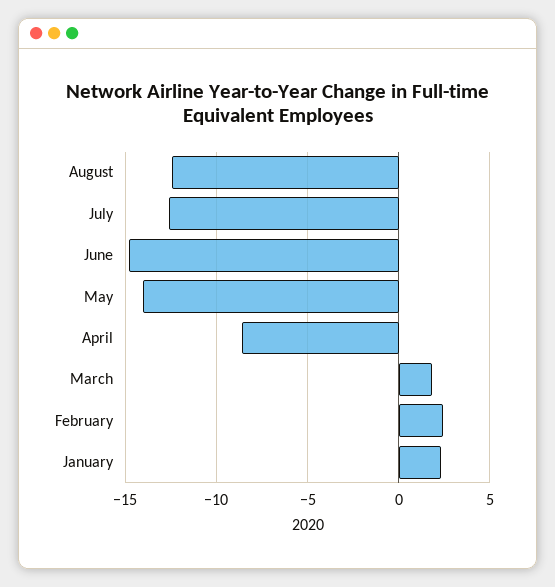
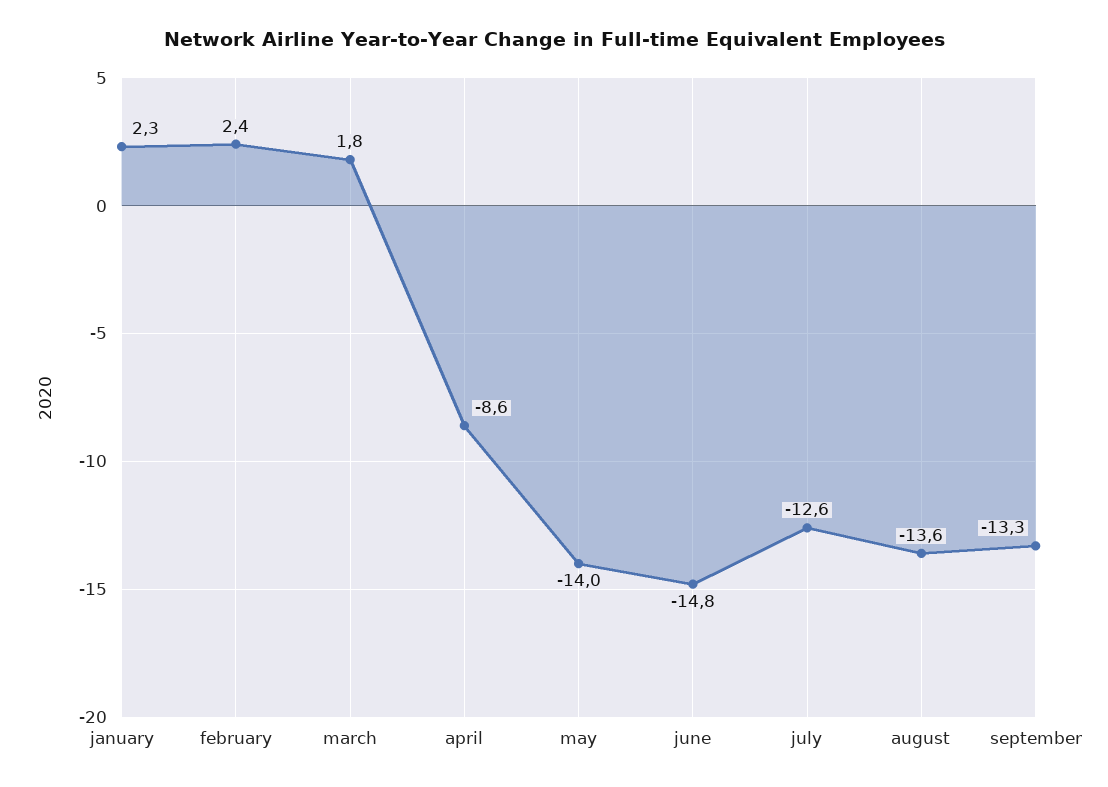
August: -12.5 -> -13.6
september: none -> -13.3

